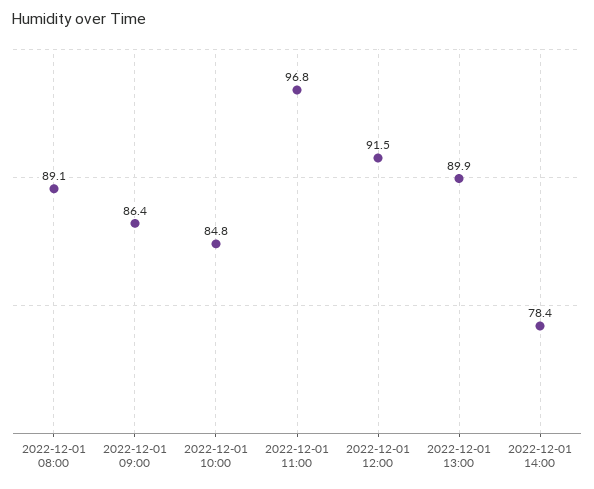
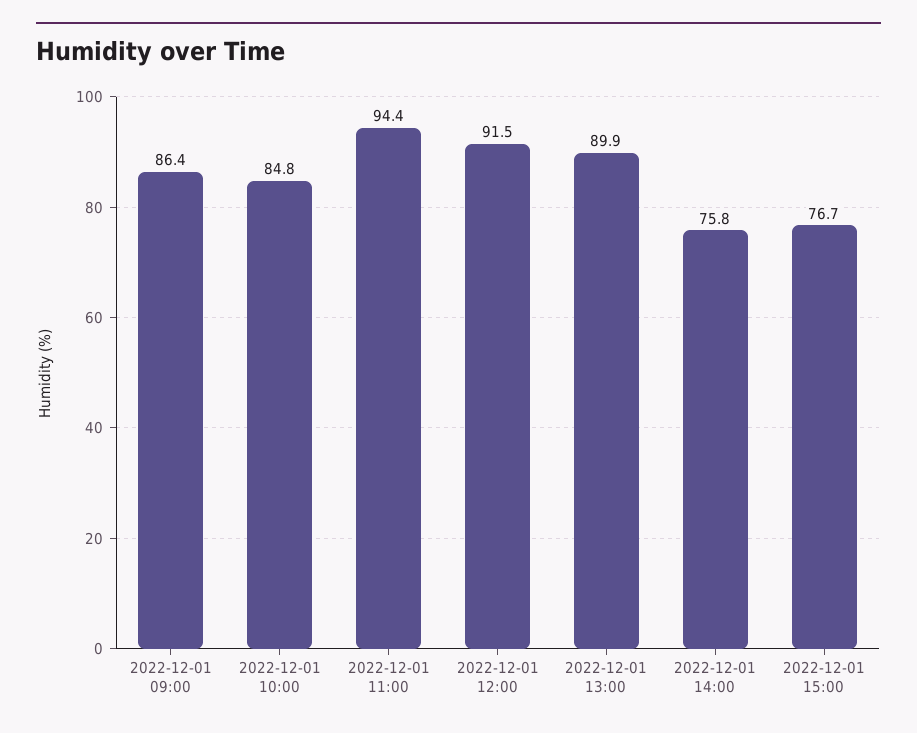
2022-12-01 08:00: 89.1 -> none
2022-12-01 11:00: 96.8 -> 94.4
2022-12-01 14:00: 78.4 -> 75.8
2022-12-01 15:00: none -> 76.7

